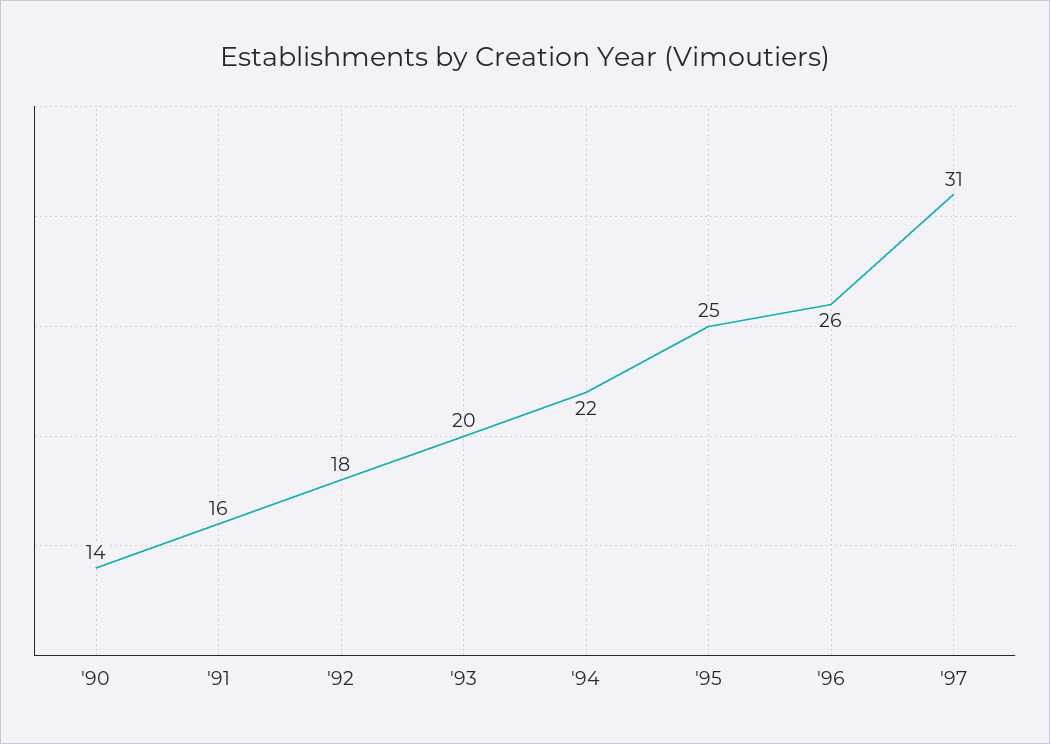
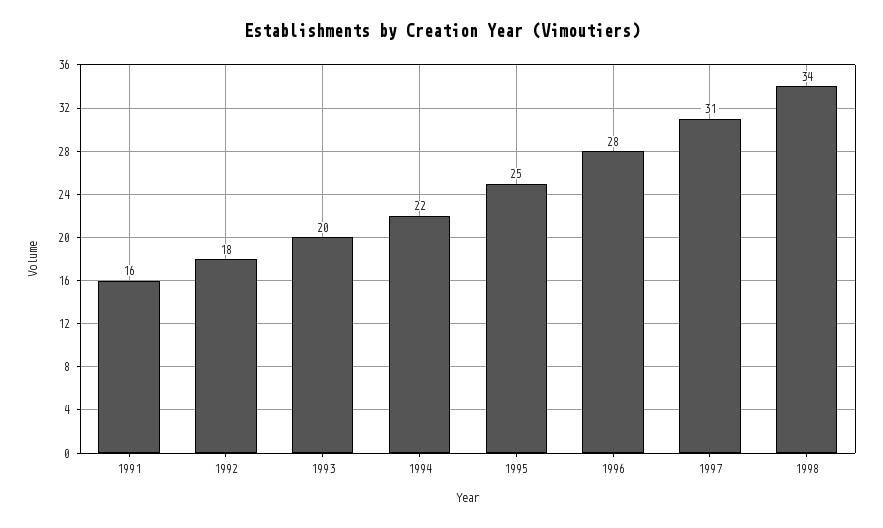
'90: 14 -> none
'96: 26 -> 28
1998: none -> 34

